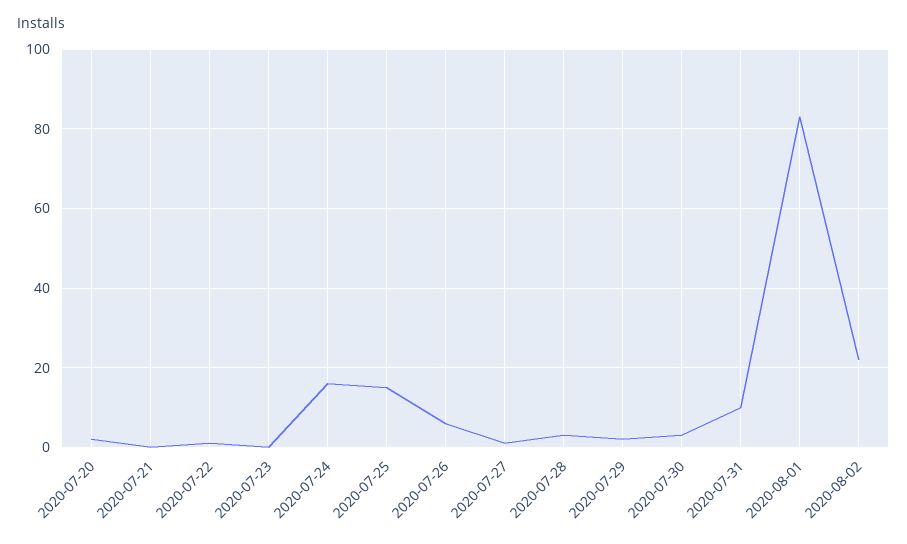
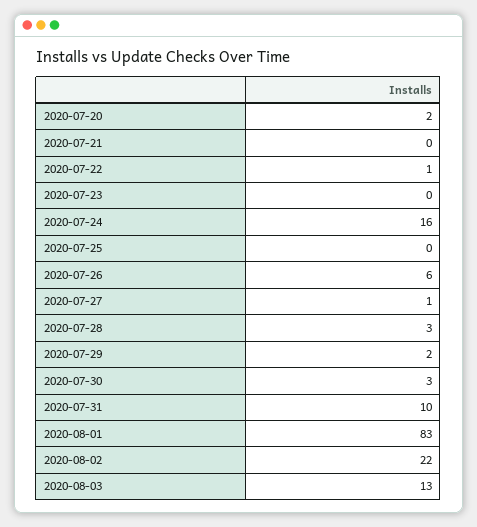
2020-07-25: 15 -> 0
2020-08-03: none -> 13

